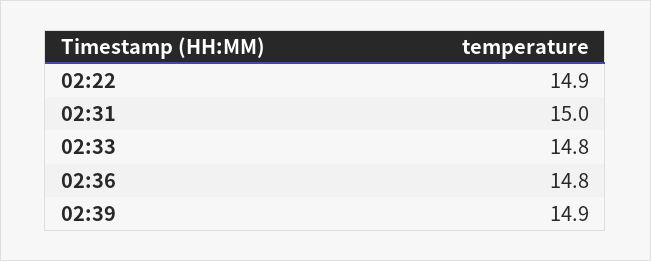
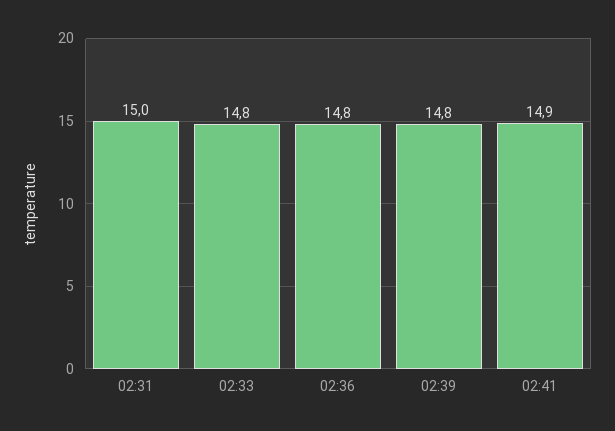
02:22: 14.9 -> none
02:39: 14.9 -> 14.8
02:41: none -> 14.9

